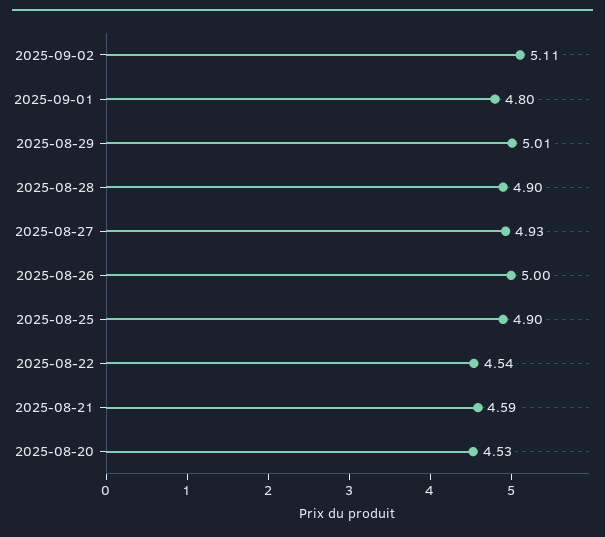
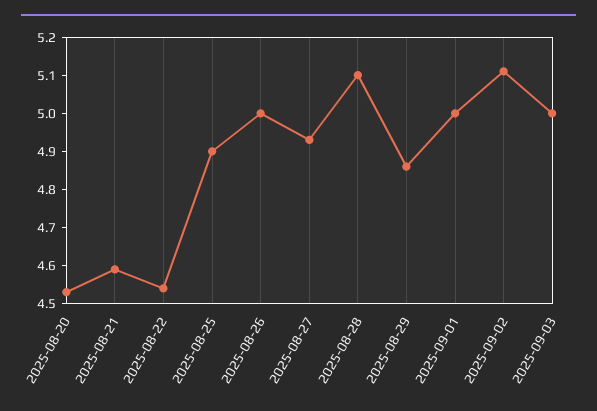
2025-09-01: 4.8 -> 5
2025-08-29: 5.01 -> 4.85
2025-08-28: 4.9 -> 5.1
2025-09-03: none -> 5

